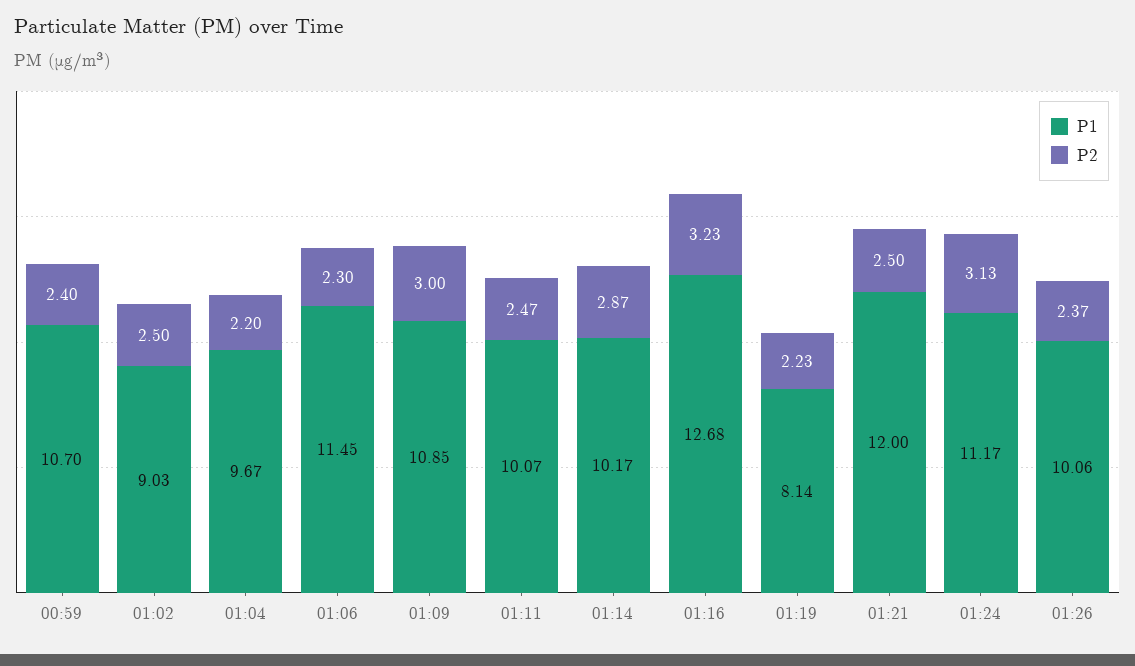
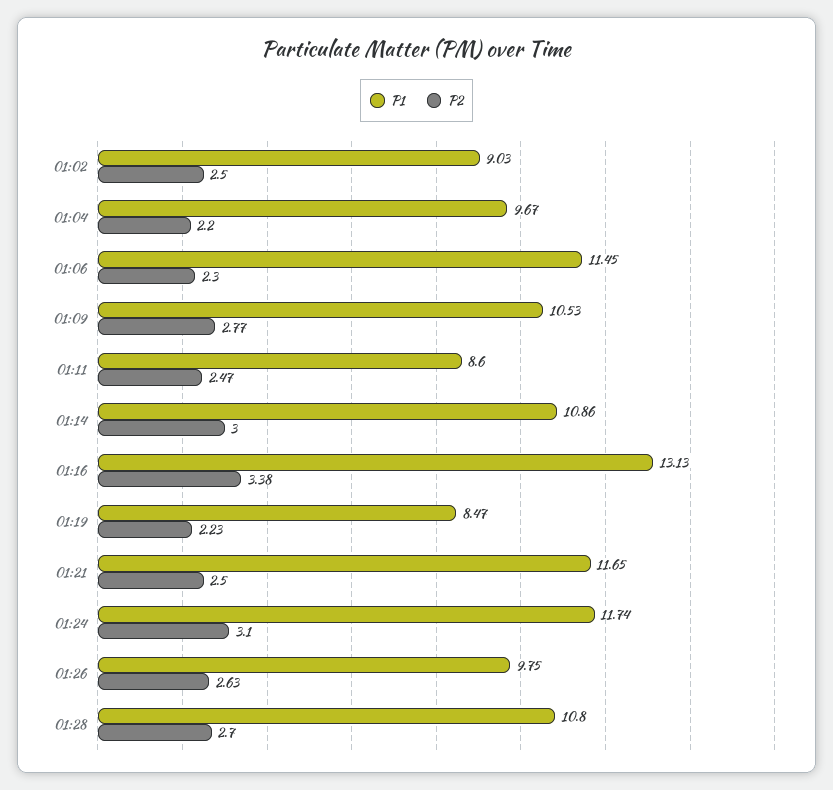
P1, 00:59: 10.7 -> none
P2, 00:59: 2.4 -> none
P1, 01:09: 10.85 -> 10.53
P2, 01:09: 3 -> 2.77
P1, 01:11: 10.07 -> 8.6
P1, 01:14: 10.17 -> 10.86
P2, 01:14: 2.87 -> 3
P1, 01:16: 12.68 -> 13.13
P2, 01:16: 3.23 -> 3.38
P1, 01:19: 8.14 -> 8.47
P1, 01:21: 12 -> 11.65
P1, 01:24: 11.17 -> 11.74
P2, 01:24: 3.13 -> 3.1
P1, 01:26: 10.06 -> 9.75
P2, 01:26: 2.37 -> 2.63
P1, 01:28: none -> 10.8
P2, 01:28: none -> 2.7

